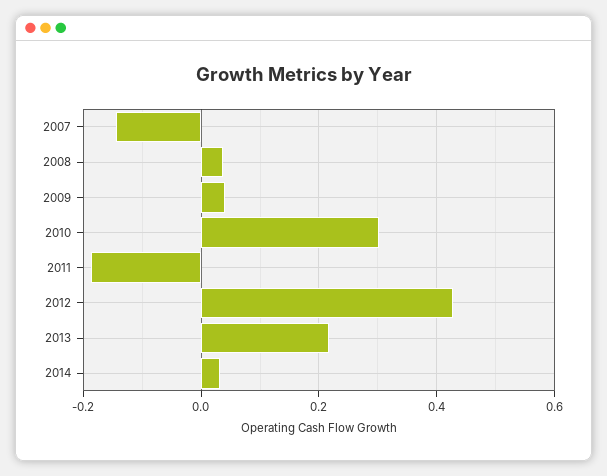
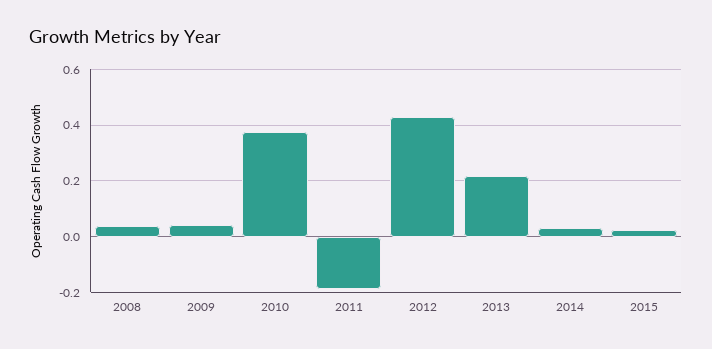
2007: -0.14 -> none
2010: 0.3 -> 0.375
2015: none -> 0.025

